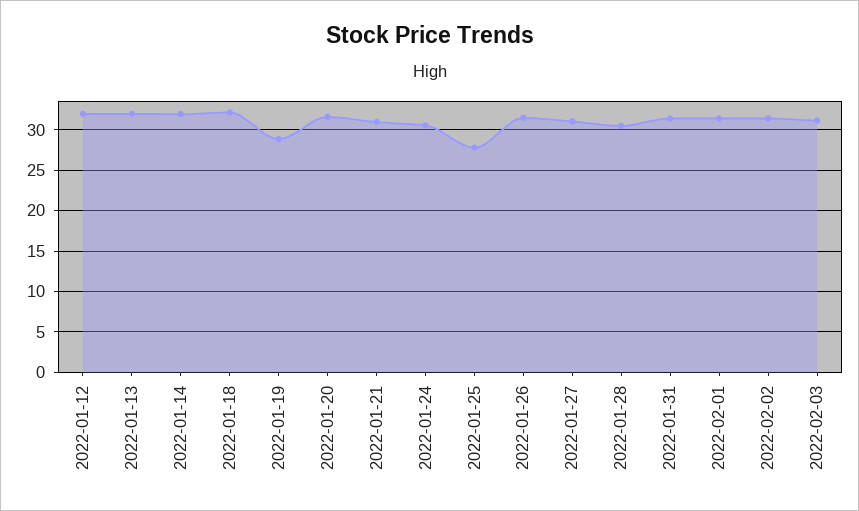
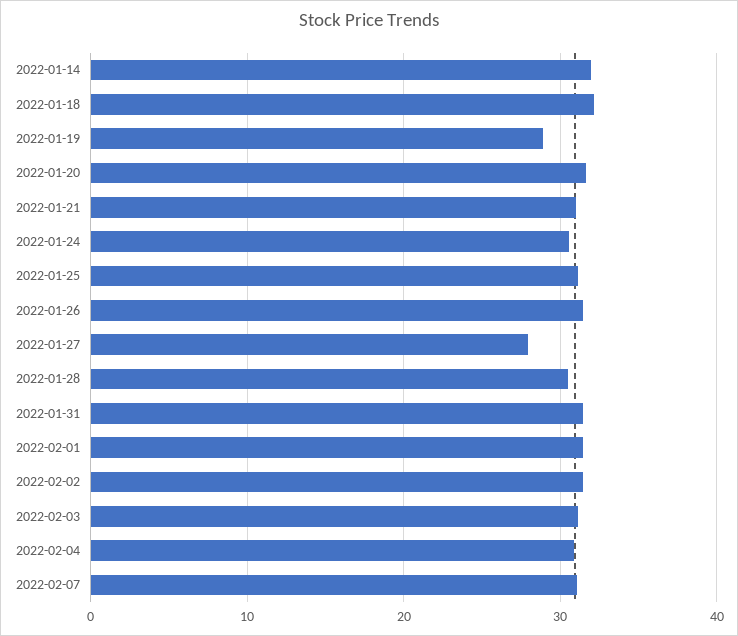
2022-01-12: 32 -> none
2022-01-13: 32 -> none
2022-01-25: 28 -> 31
2022-01-27: 31 -> 28
2022-02-04: none -> 31
2022-02-07: none -> 31

